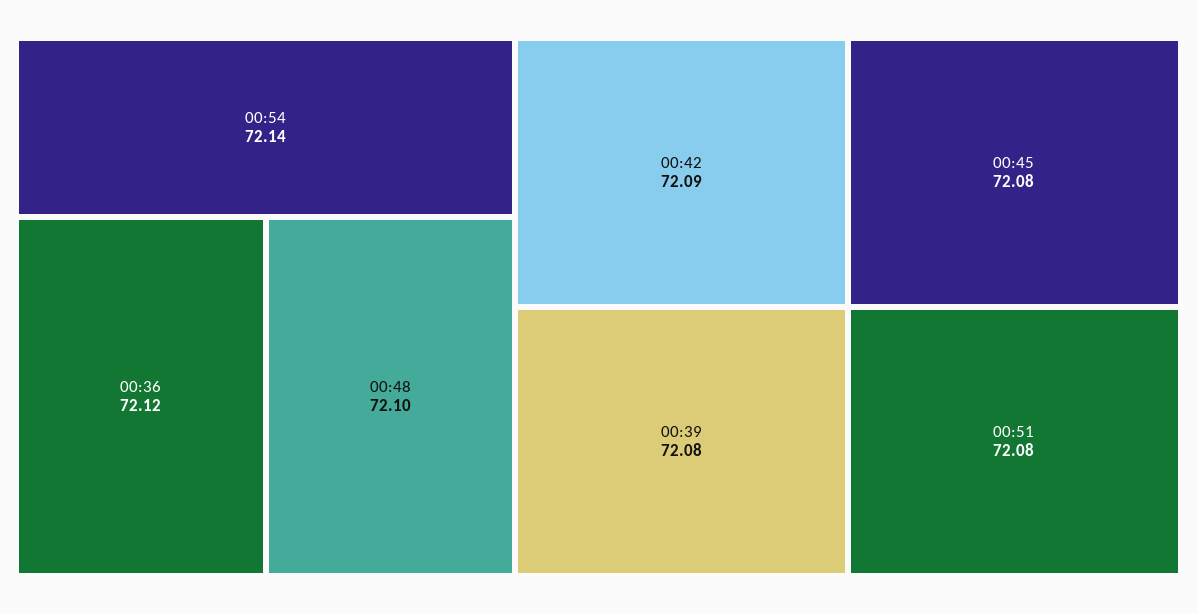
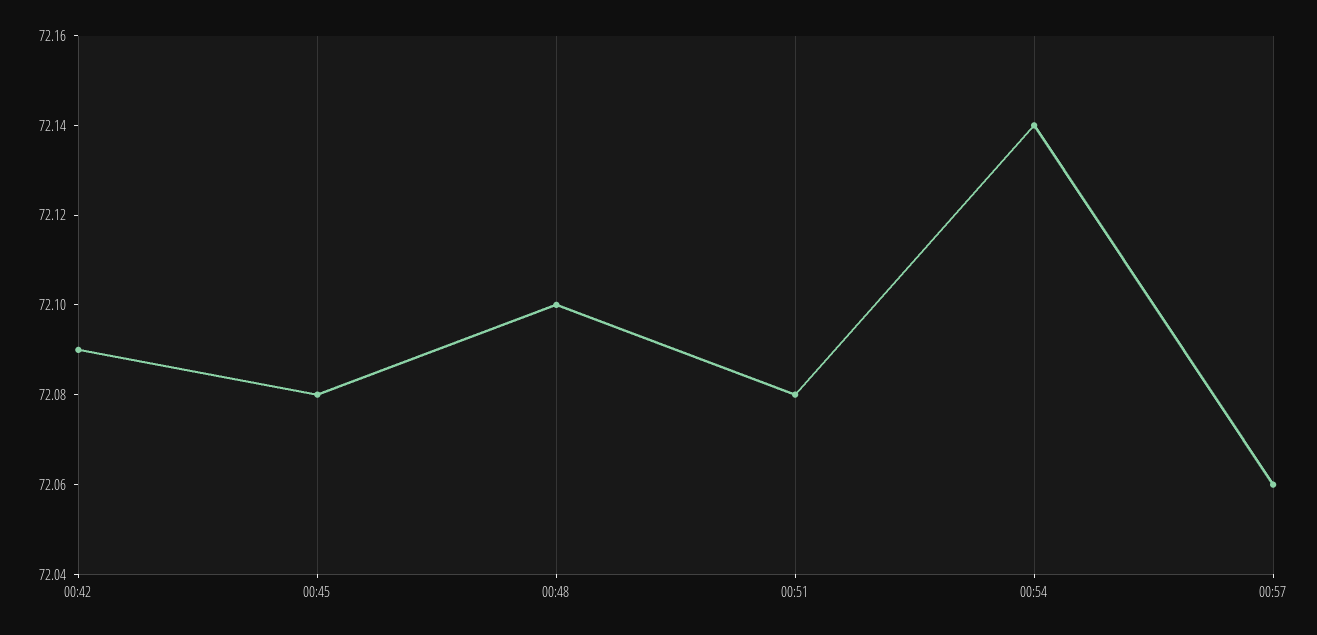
00:36: 72.12 -> none
00:39: 72.08 -> none
00:57: none -> 72.06

